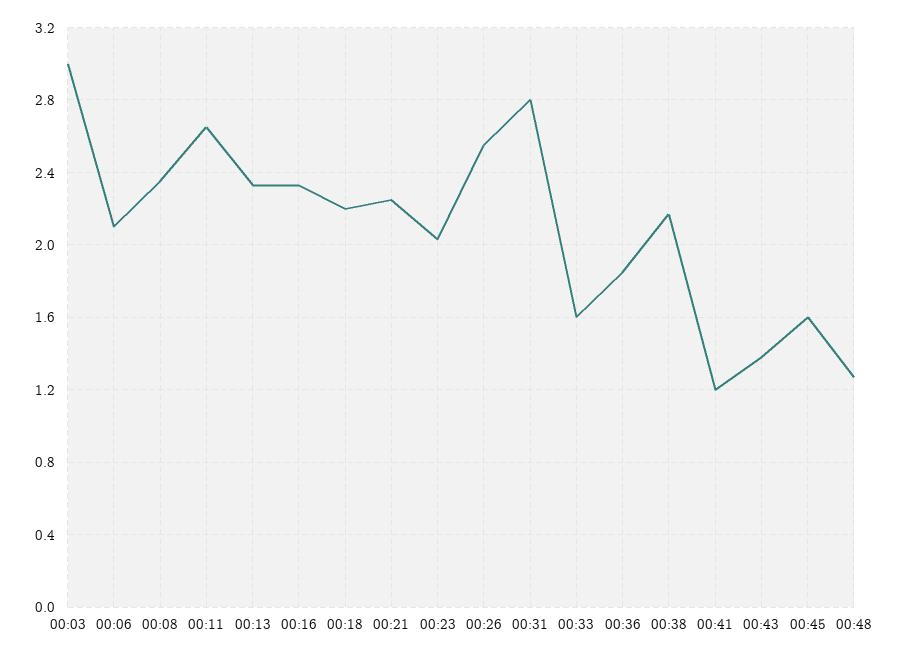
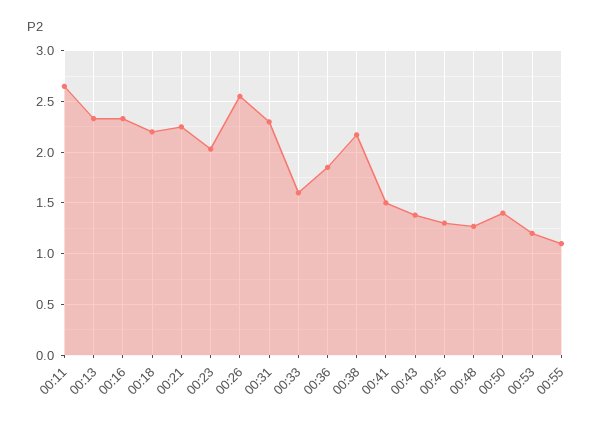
00:03: 3 -> none
00:06: 2.1 -> none
00:08: 2.35 -> none
00:31: 2.8 -> 2.3
00:41: 1.2 -> 1.5
00:45: 1.6 -> 1.3
00:50: none -> 1.4
00:53: none -> 1.2
00:55: none -> 1.1

